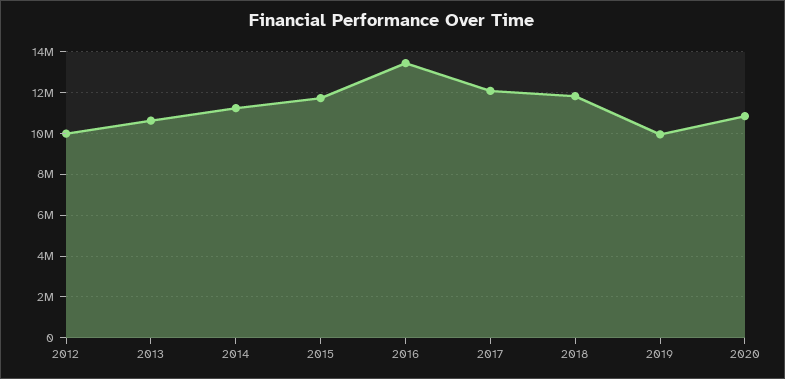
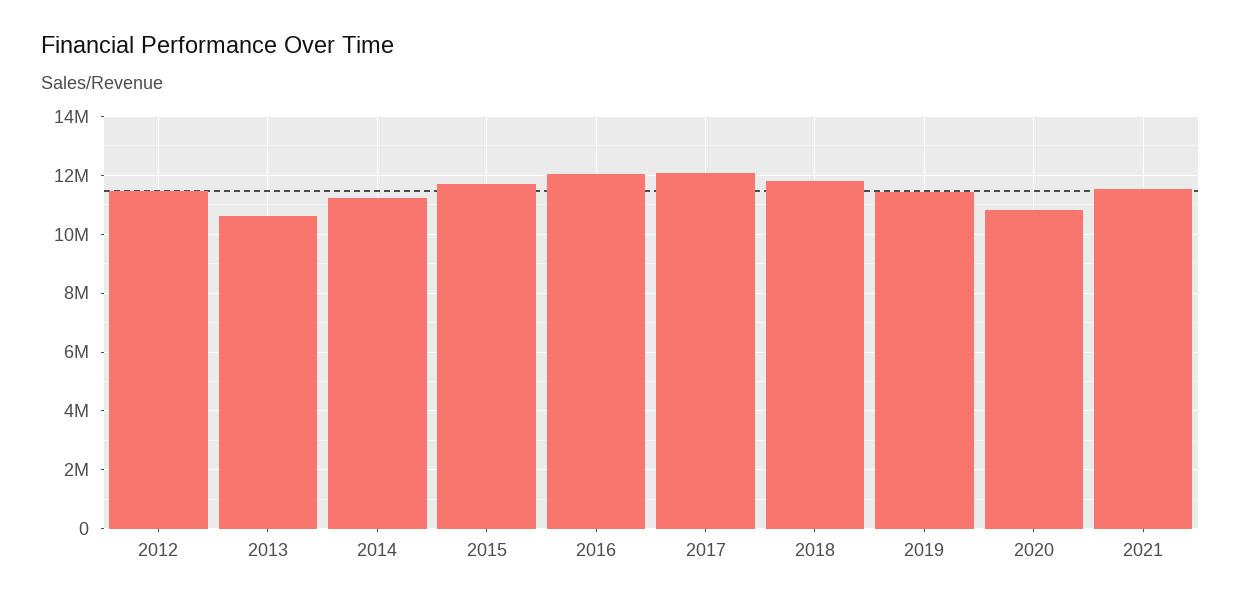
2012: 10000000 -> 11500000
2016: 13500000 -> 12000000
2019: 10000000 -> 11500000
2021: none -> 11500000

